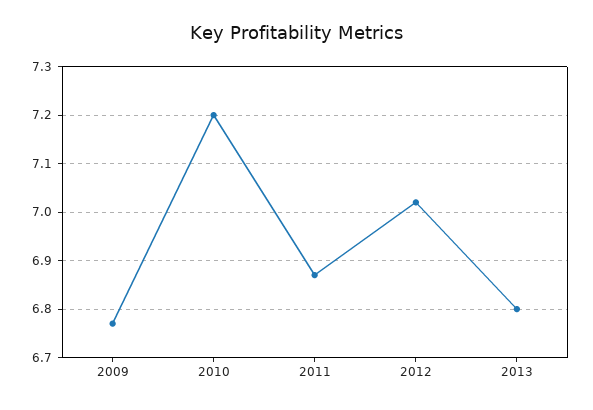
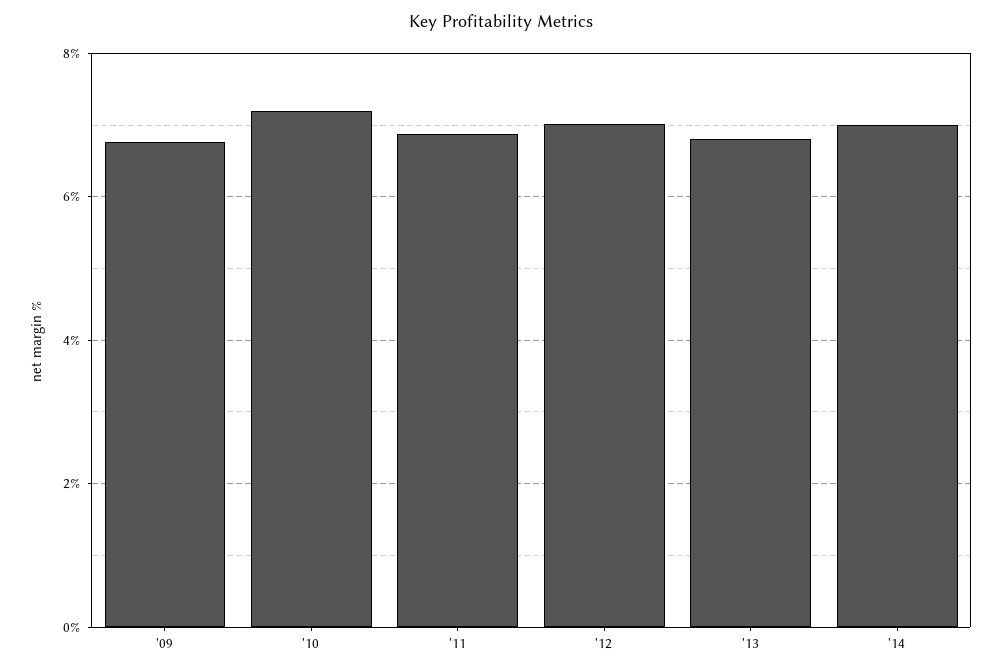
'14: none -> 7

